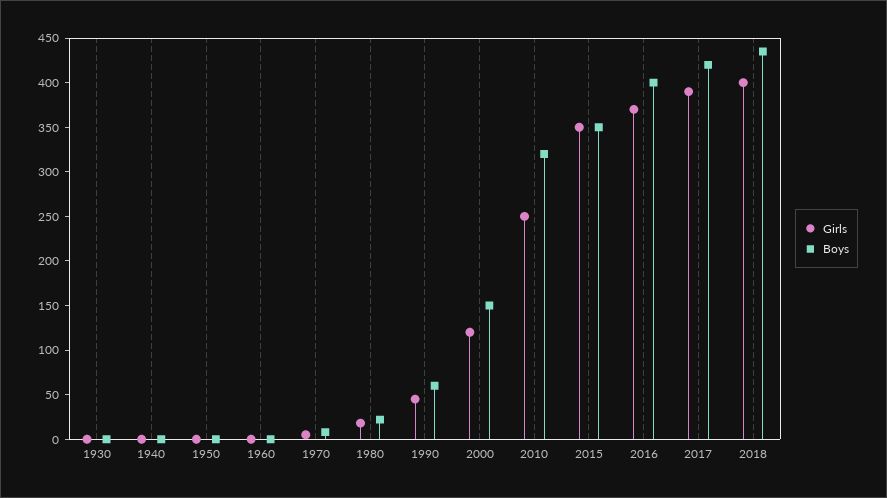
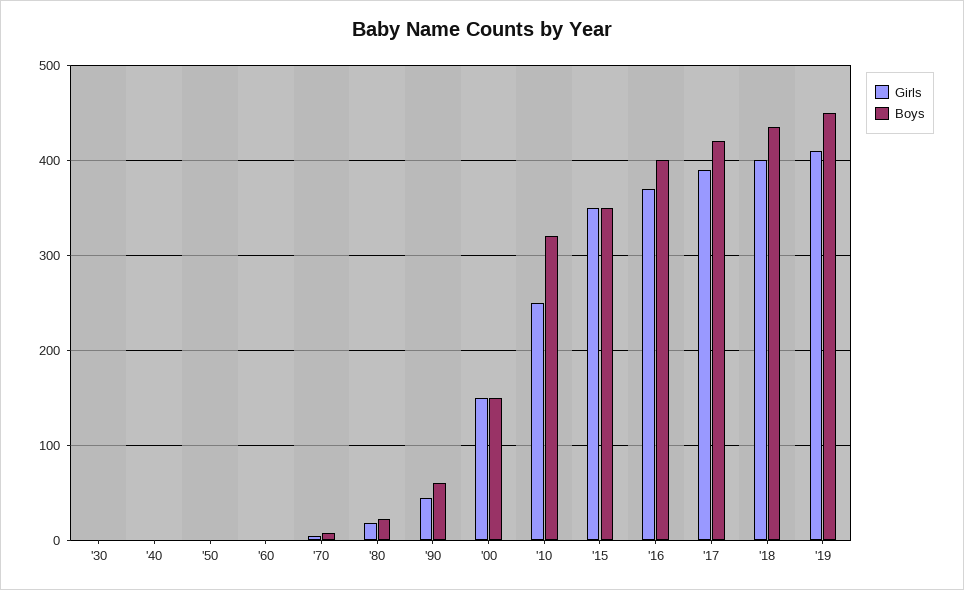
Girls, 2000: 120 -> 150
Girls, '19: none -> 410
Boys, '19: none -> 450

